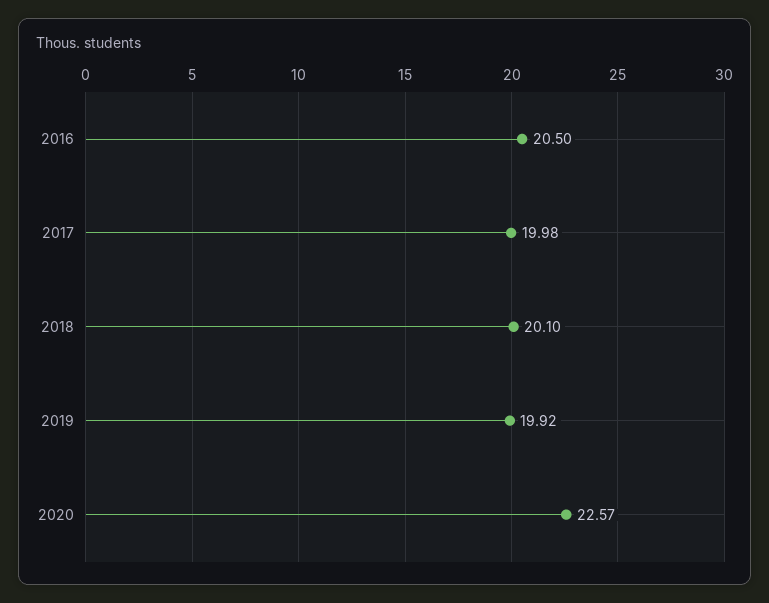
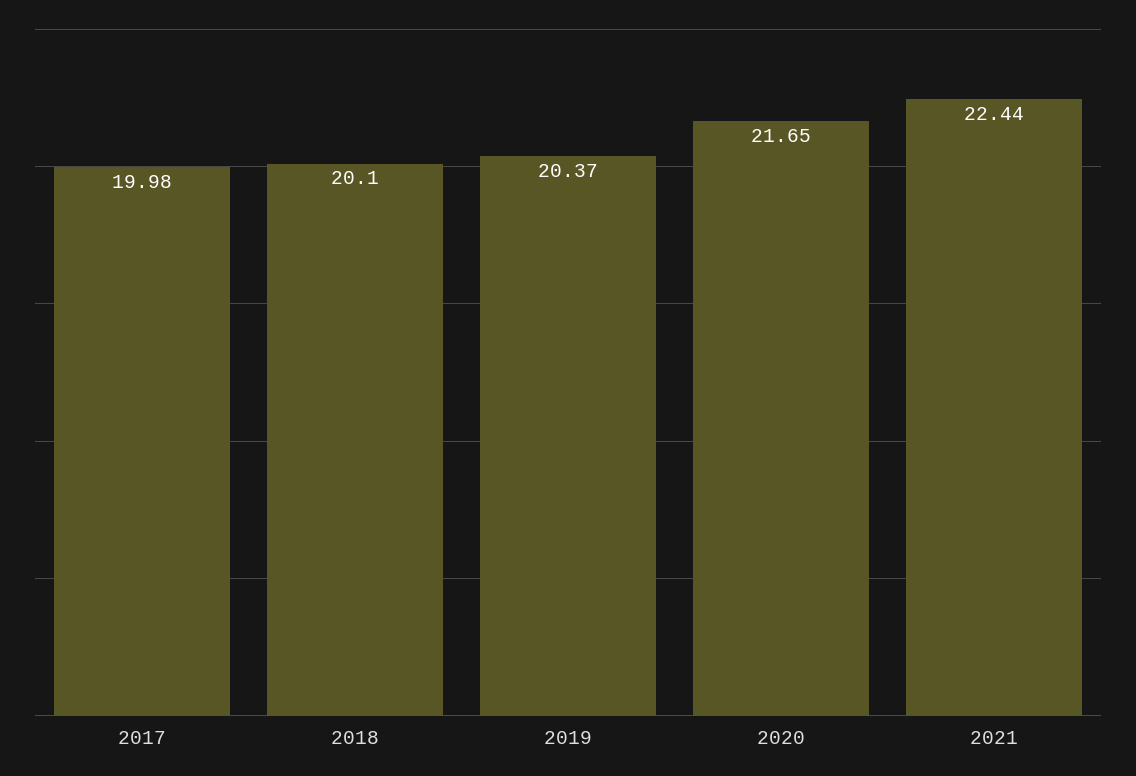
2016: 20.5 -> none
2019: 19.92 -> 20.37
2020: 22.57 -> 21.65
2021: none -> 22.44

